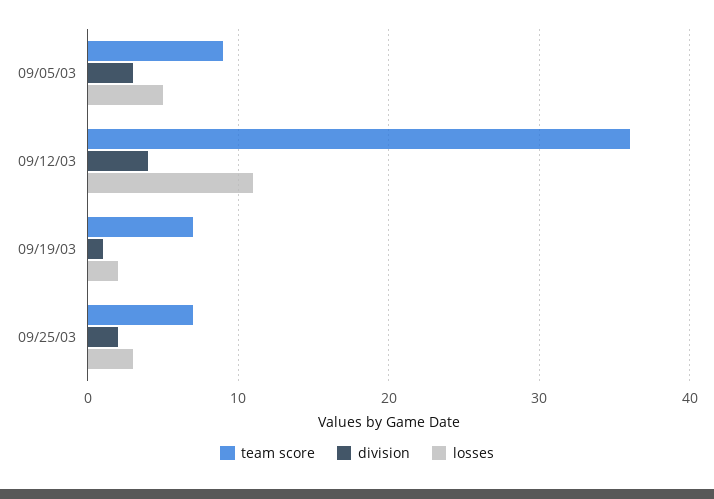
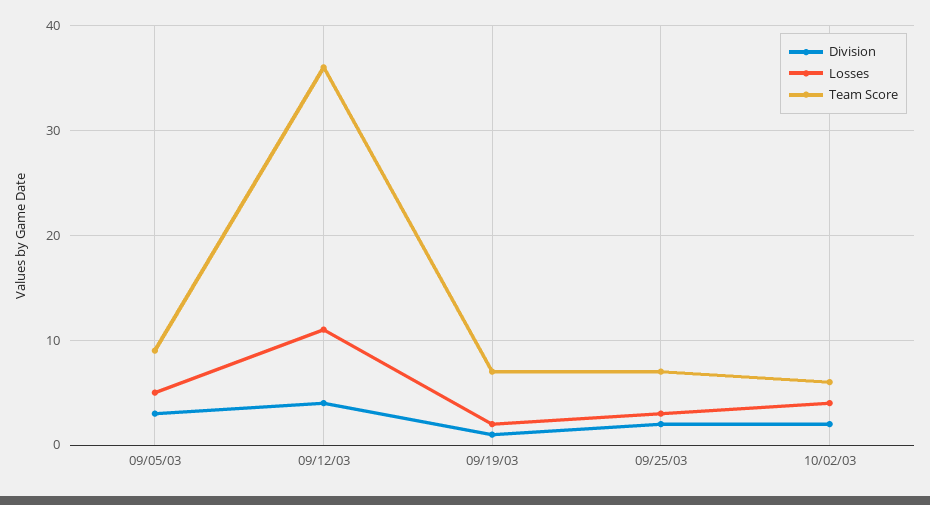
division, 10/02/03: none -> 2
losses, 10/02/03: none -> 4
team score, 10/02/03: none -> 6

